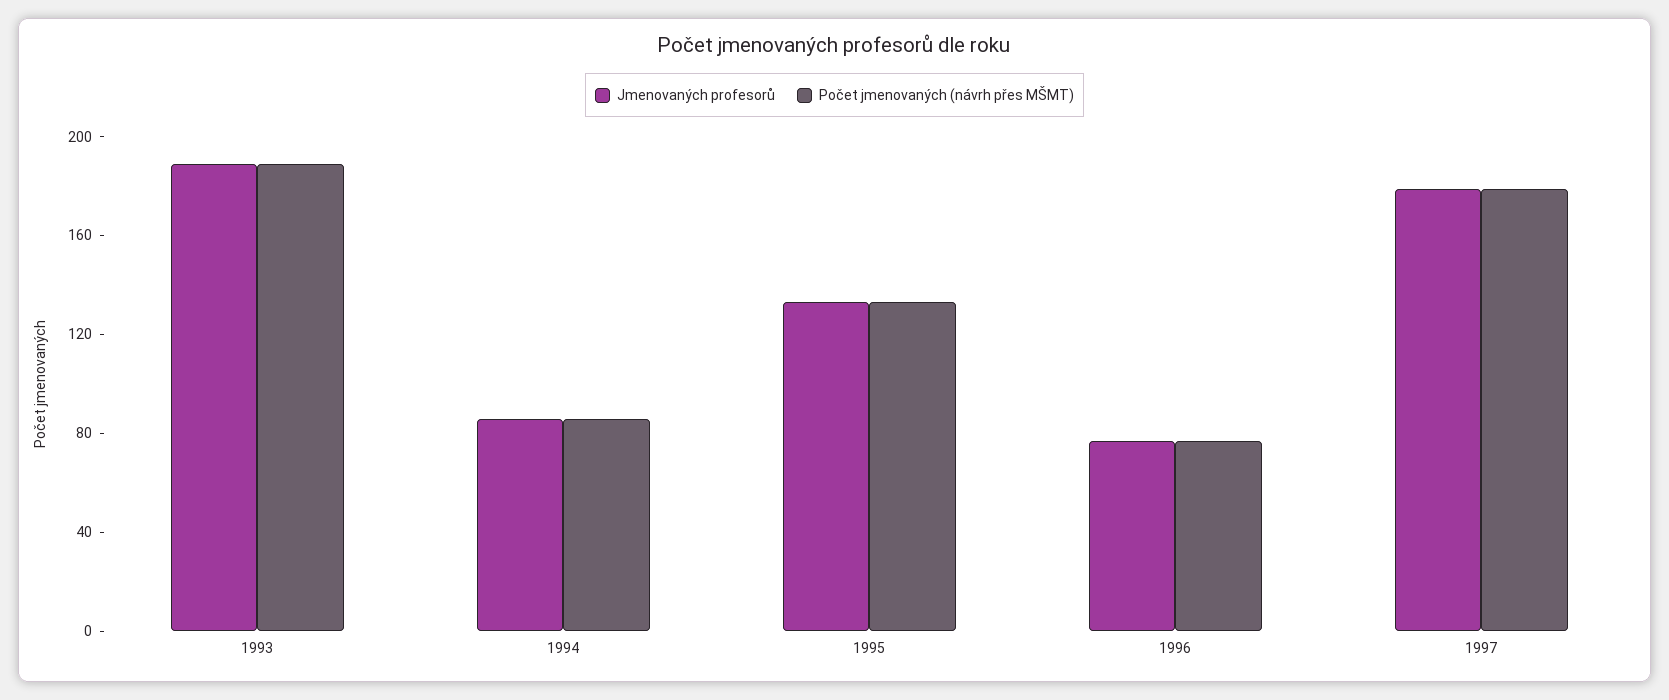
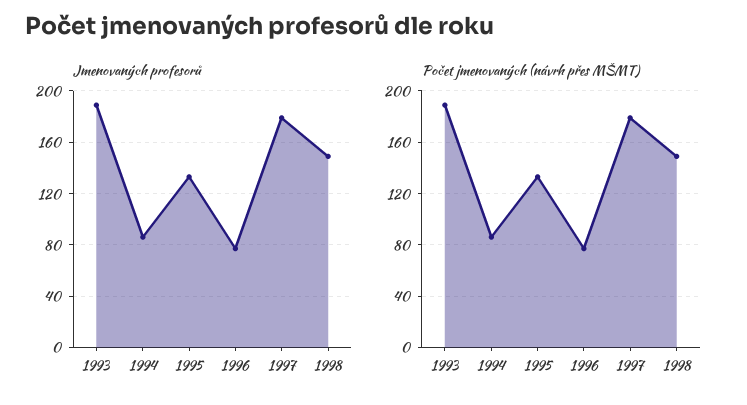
Jmenovaných profesorů, 1998: none -> 150
Počet jmenovaných (návrh přes MŠMT), 1998: none -> 150

